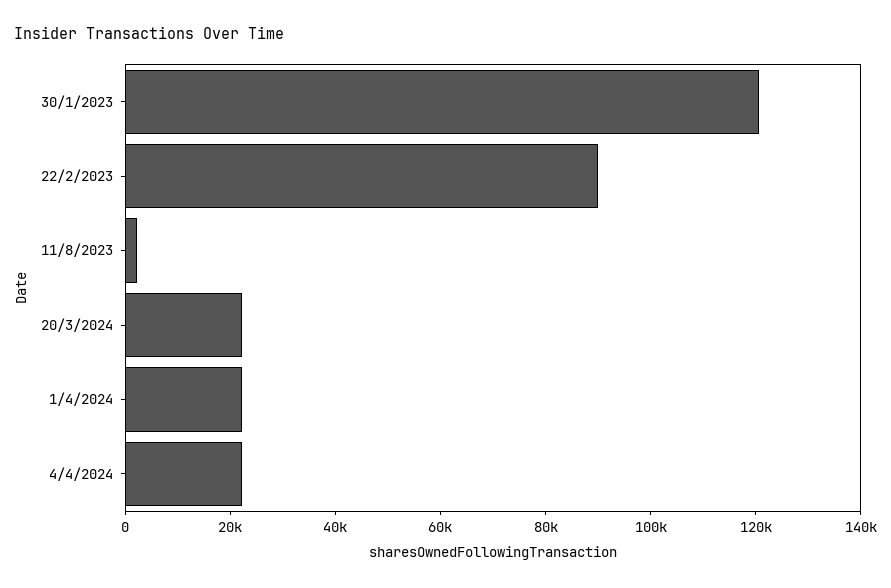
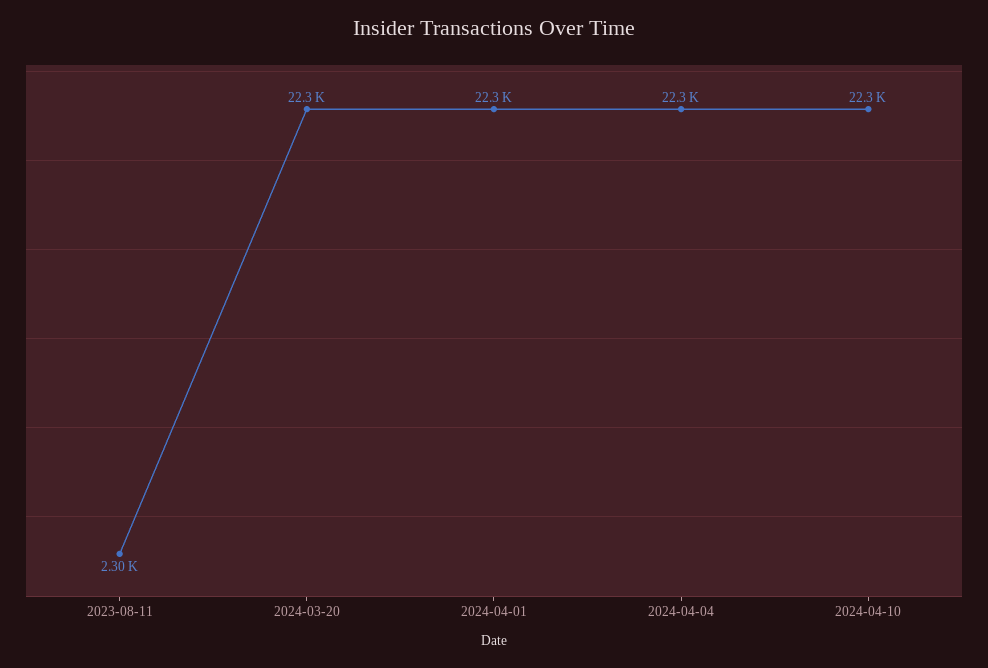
30/1/2023: 120000 -> none
22/2/2023: 90000 -> none
2024-04-10: none -> 22300

